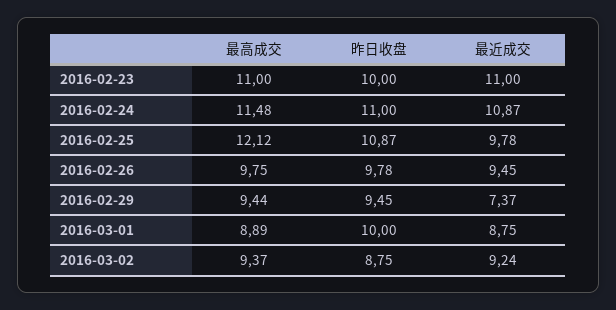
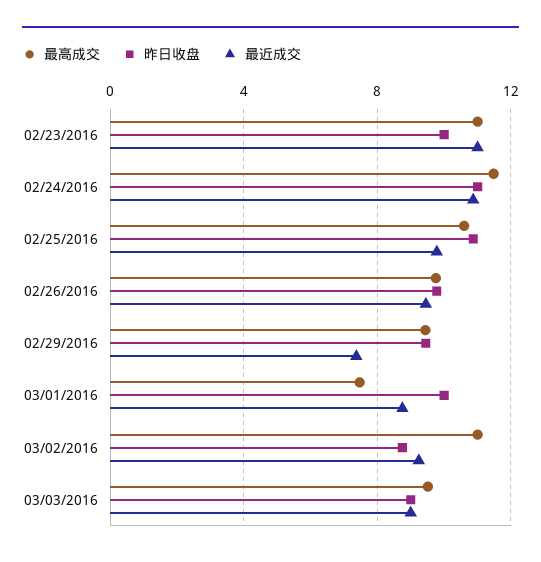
最高成交, 2016-02-25: 12.12 -> 10.5
最高成交, 2016-03-01: 8.89 -> 7.5
最高成交, 2016-03-02: 9.37 -> 11
最高成交, 03/03/2016: none -> 9.5
昨日收盘, 03/03/2016: none -> 9
最近成交, 03/03/2016: none -> 9

